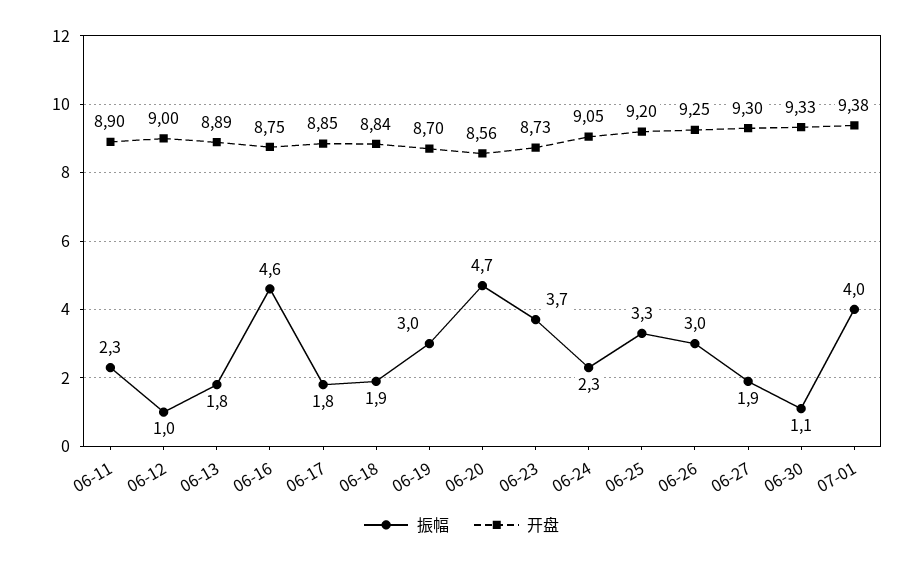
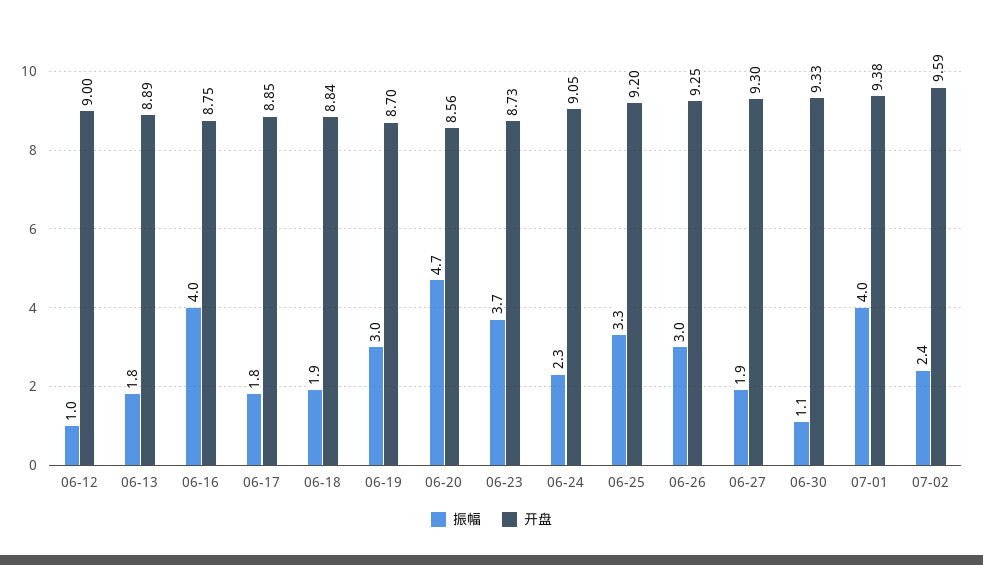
振幅, 06-11: 2.3 -> none
开盘, 06-11: 8.9 -> none
振幅, 06-16: 4.6 -> 4
振幅, 07-02: none -> 2.4
开盘, 07-02: none -> 9.59

